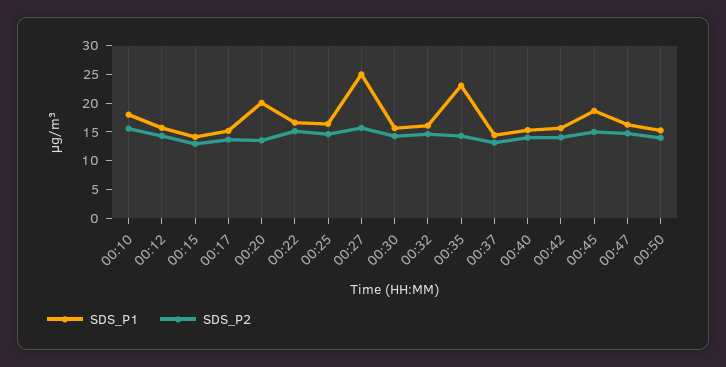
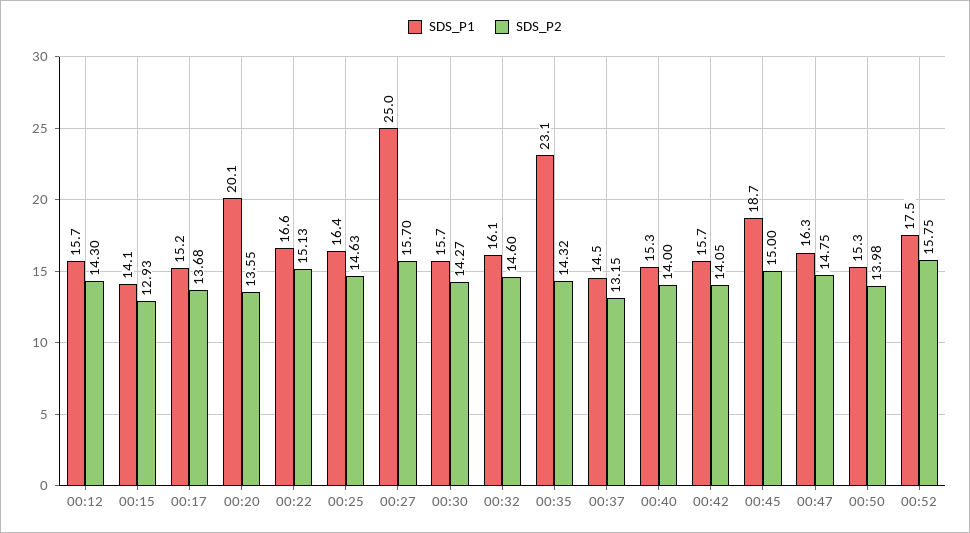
SDS_P1, 00:10: 17.5 -> none
SDS_P2, 00:10: 15 -> none
SDS_P1, 00:52: none -> 17.5
SDS_P2, 00:52: none -> 15.75

